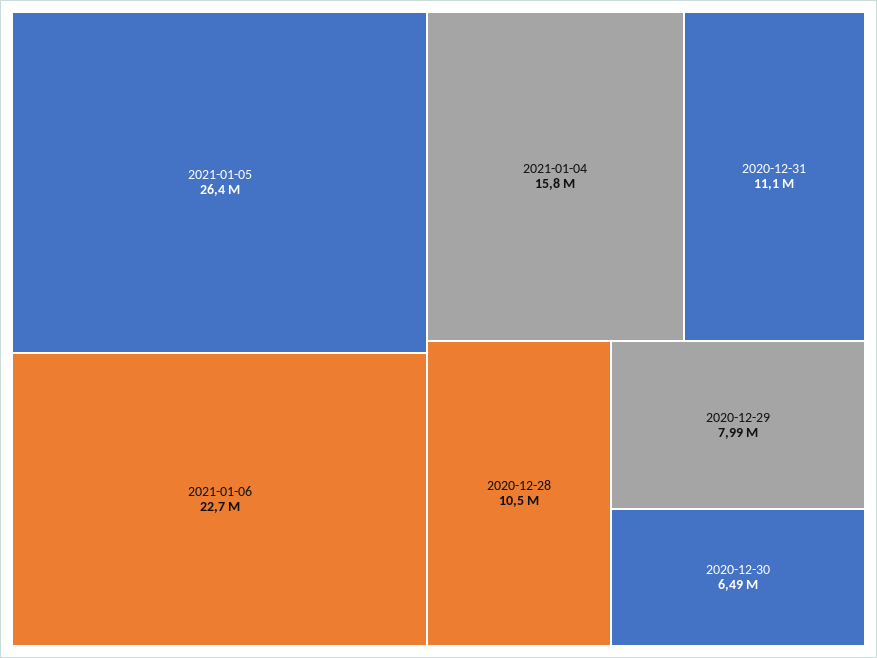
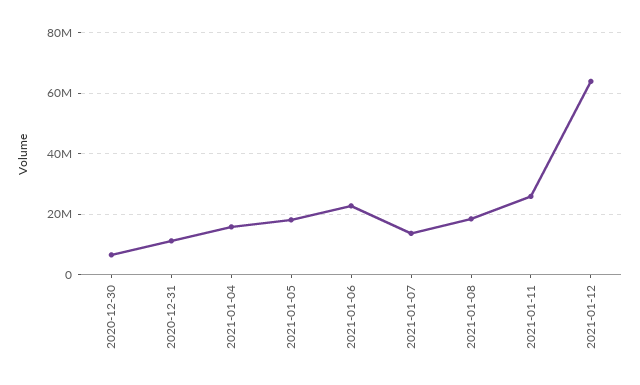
2021-01-05: 26400000 -> 18000000
2020-12-28: 10500000 -> none
2020-12-29: 7990000 -> none
2021-01-07: none -> 14000000
2021-01-08: none -> 18000000
2021-01-11: none -> 26000000
2021-01-12: none -> 64000000

